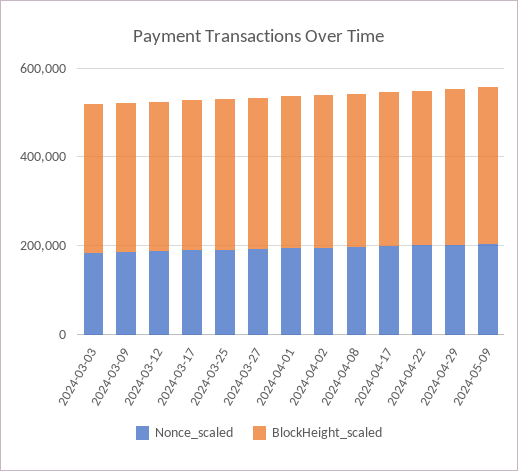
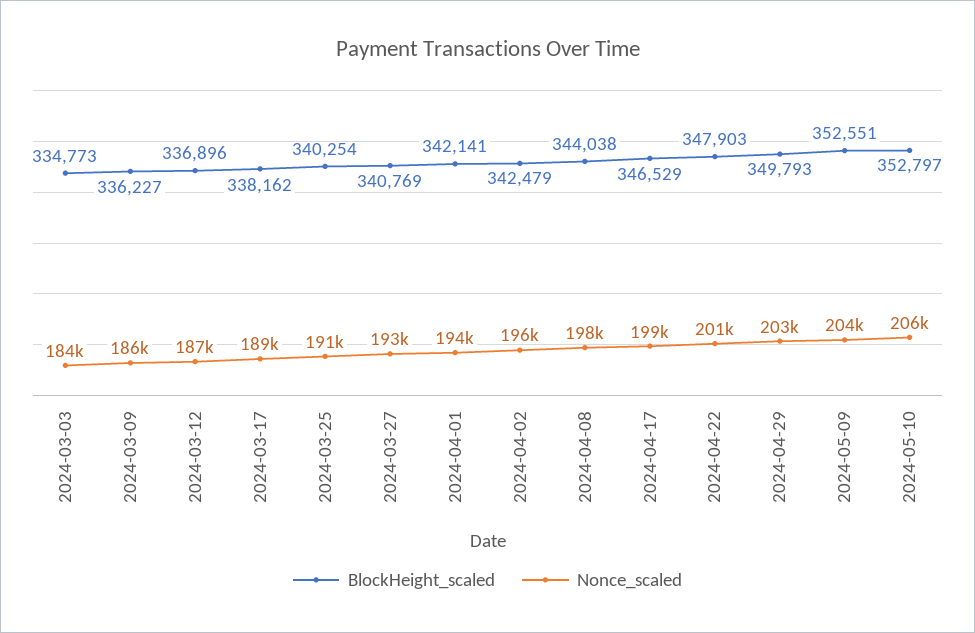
BlockHeight_scaled, 2024-05-10: none -> 352797
Nonce_scaled, 2024-05-10: none -> 206000

